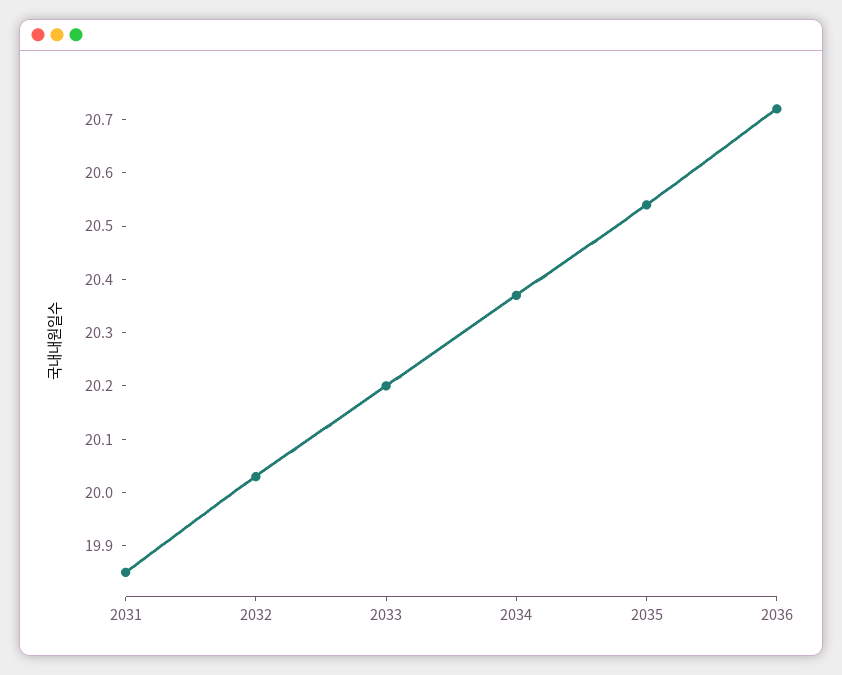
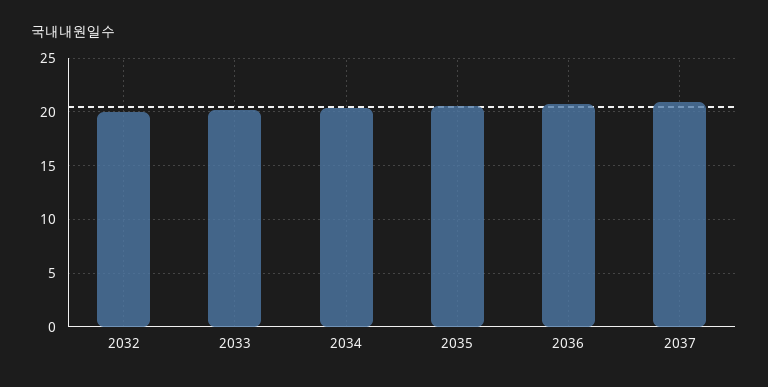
2031: 19.85 -> none
2037: none -> 21

